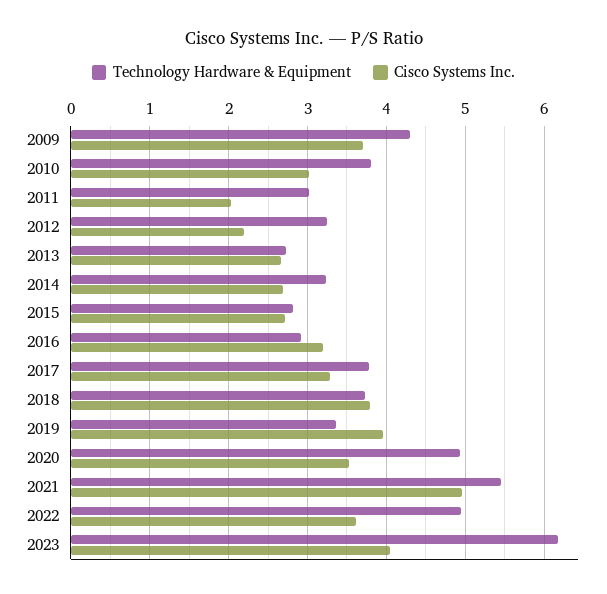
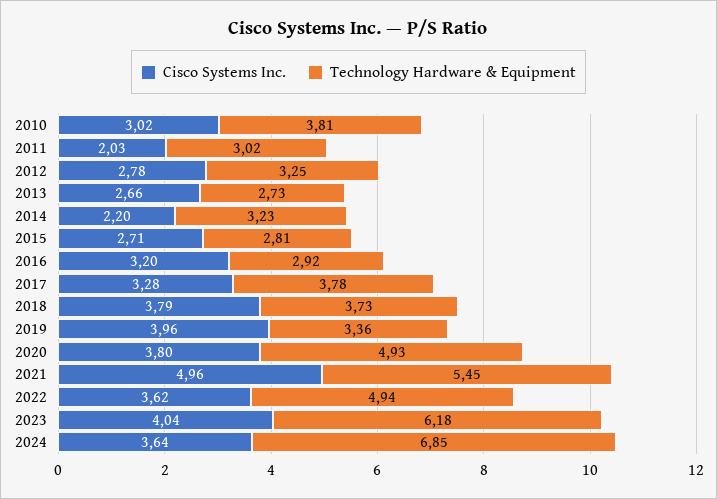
Technology Hardware & Equipment, 2009: 4.3 -> none
Cisco Systems Inc., 2009: 3.7 -> none
Cisco Systems Inc., 2012: 2.2 -> 2.78
Cisco Systems Inc., 2014: 2.7 -> 2.2
Cisco Systems Inc., 2020: 3.5 -> 3.8
Cisco Systems Inc., 2024: none -> 3.64
Technology Hardware & Equipment, 2024: none -> 6.85

